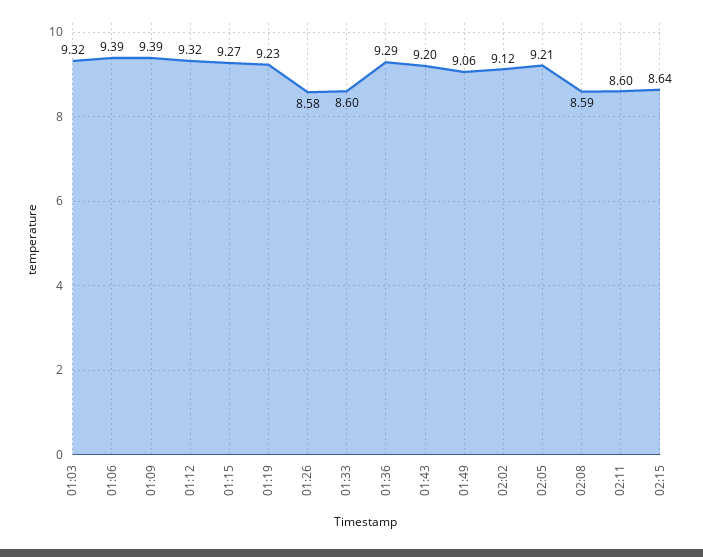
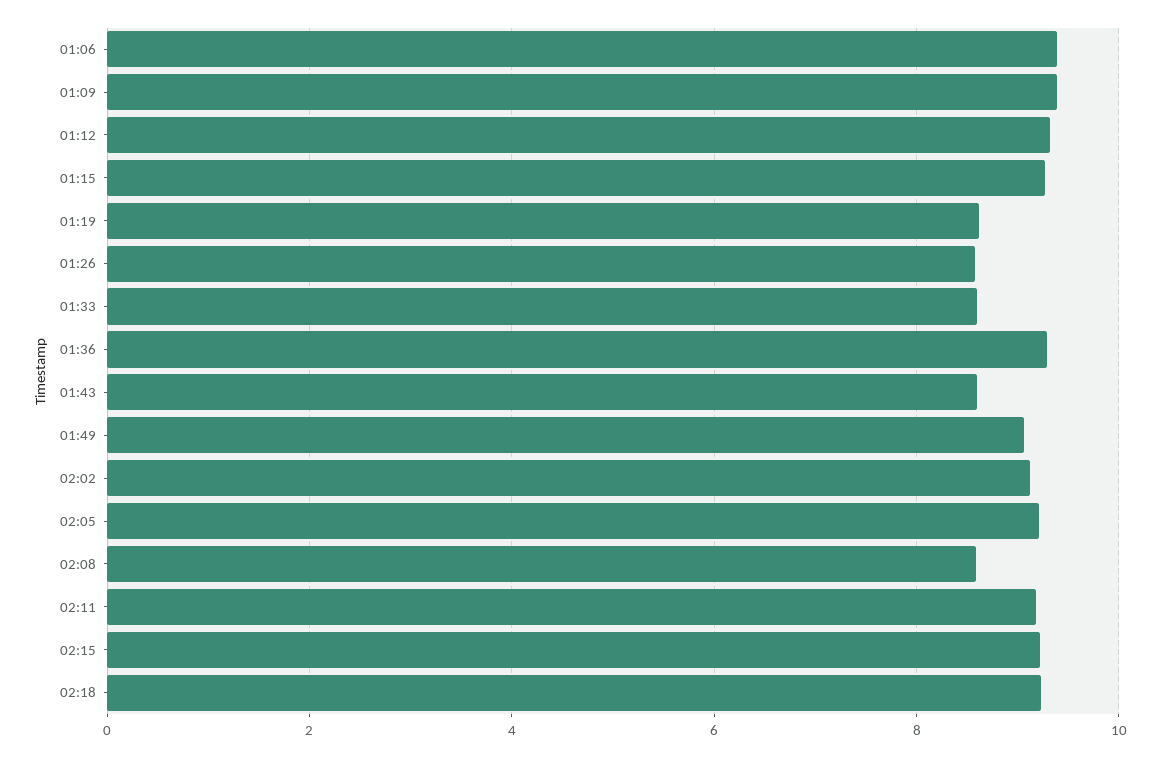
01:03: 9.32 -> none
01:19: 9.23 -> 8.6
01:43: 9.2 -> 8.6
02:11: 8.6 -> 9.2
02:15: 8.64 -> 9.2
02:18: none -> 9.2

